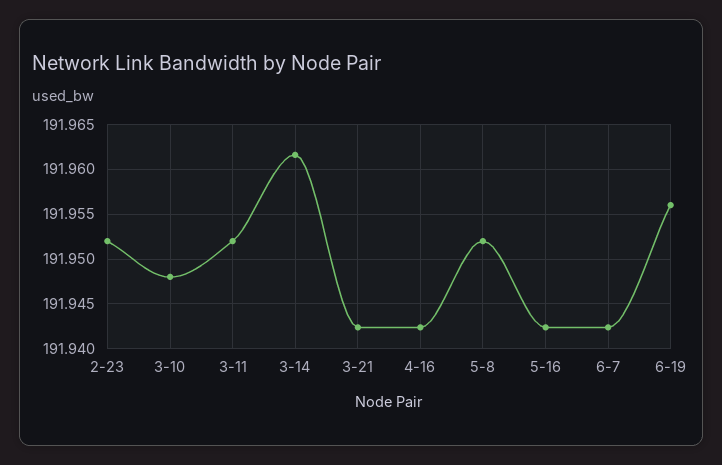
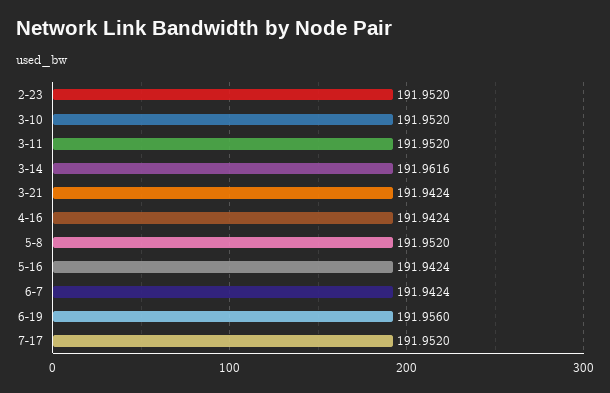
3-10: 191.948 -> 191.952
7-17: none -> 191.952

